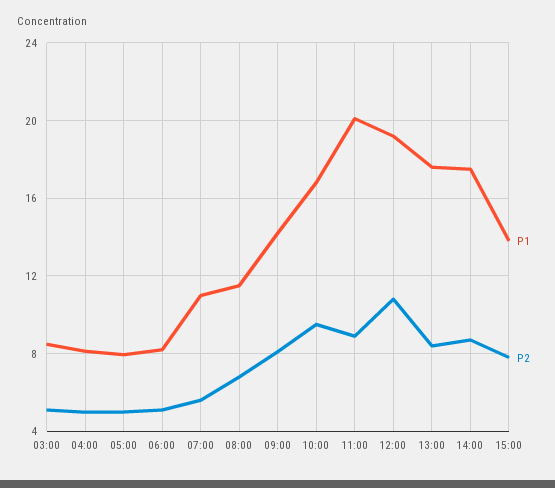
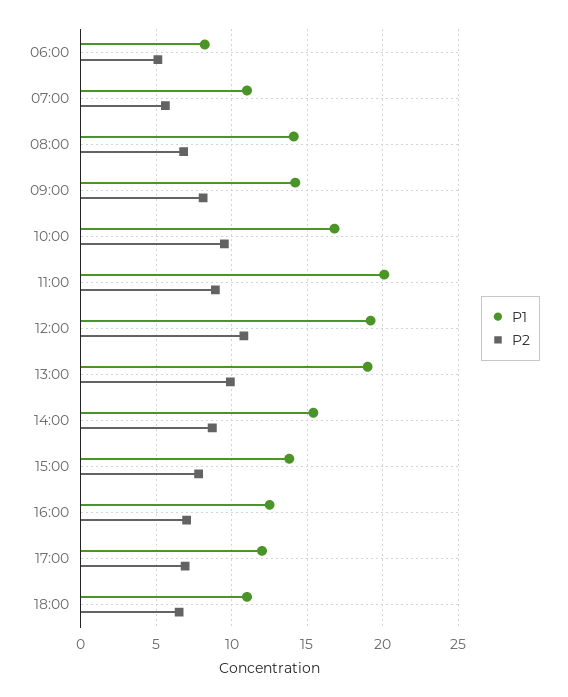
P1, 03:00: 8.5 -> none
P2, 03:00: 5 -> none
P1, 04:00: 8 -> none
P2, 04:00: 5 -> none
P1, 05:00: 8 -> none
P2, 05:00: 5 -> none
P1, 08:00: 11.5 -> 14
P1, 13:00: 17.5 -> 19
P2, 13:00: 8.5 -> 10
P1, 14:00: 17.5 -> 15.5
P1, 16:00: none -> 12.5
P2, 16:00: none -> 7
P1, 17:00: none -> 12
P2, 17:00: none -> 7
P1, 18:00: none -> 11
P2, 18:00: none -> 6.5

